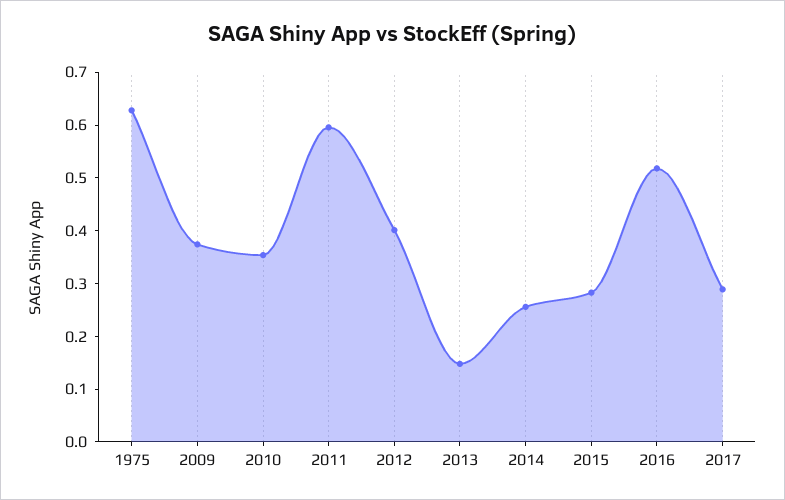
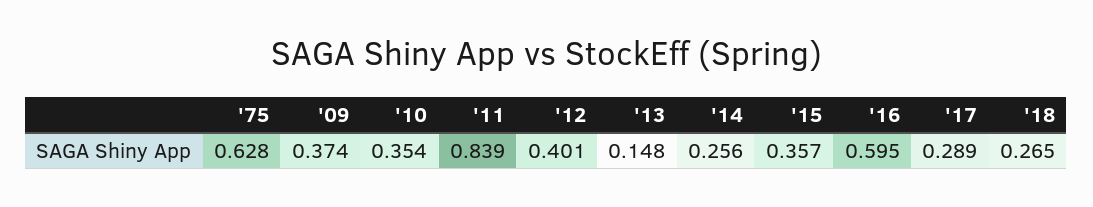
2011: 0.6 -> 0.839
2015: 0.28 -> 0.357
2016: 0.52 -> 0.595
'18: none -> 0.265

